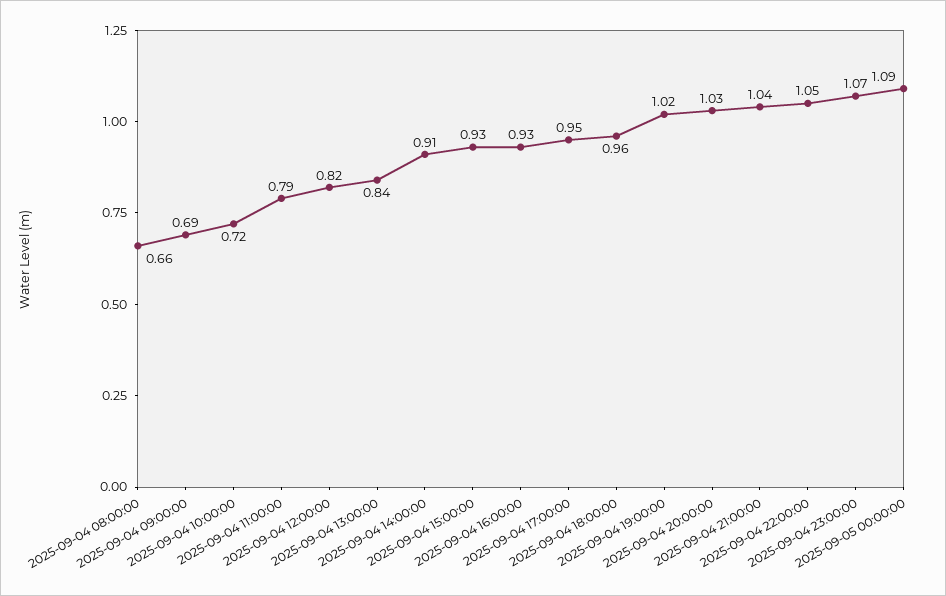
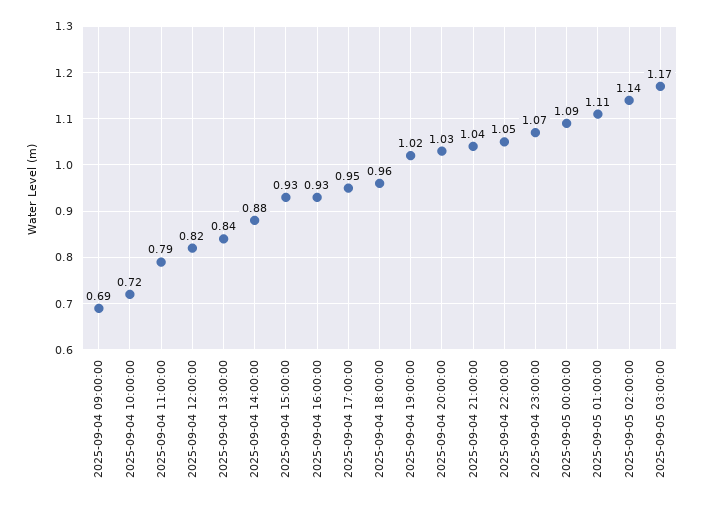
2025-09-04 08:00:00: 0.66 -> none
2025-09-04 14:00:00: 0.91 -> 0.88
2025-09-05 01:00:00: none -> 1.11
2025-09-05 02:00:00: none -> 1.14
2025-09-05 03:00:00: none -> 1.17

